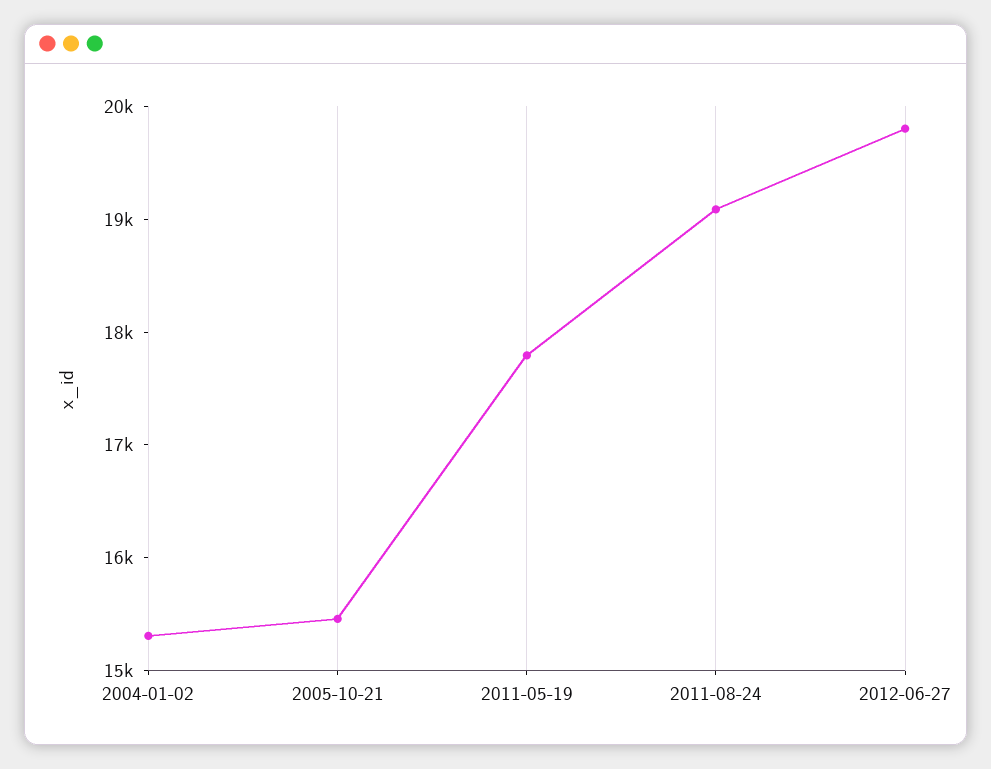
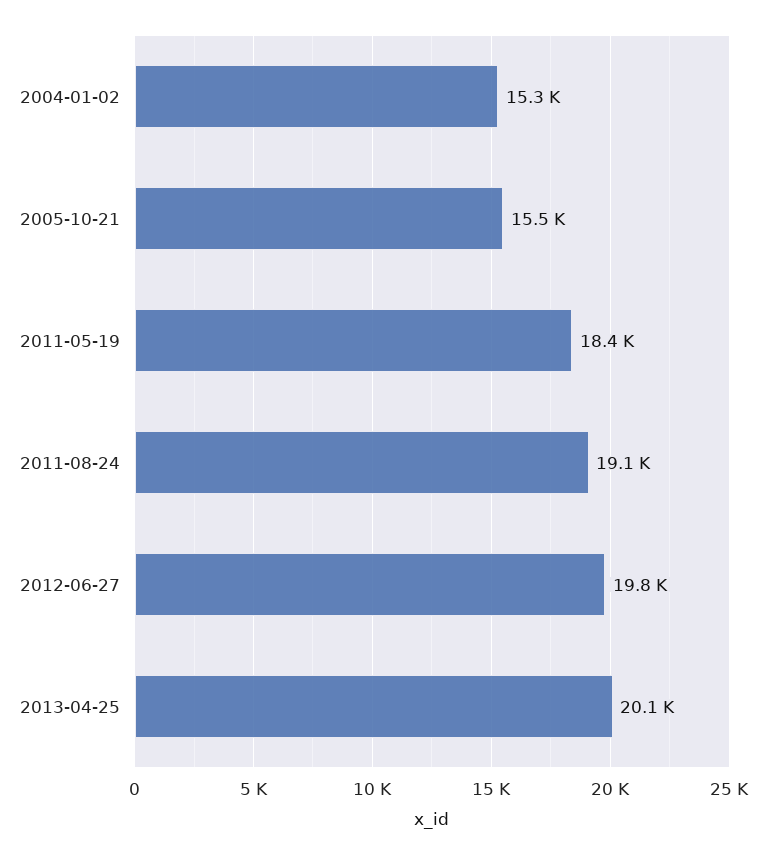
2011-05-19: 17800 -> 18400
2013-04-25: none -> 20100

